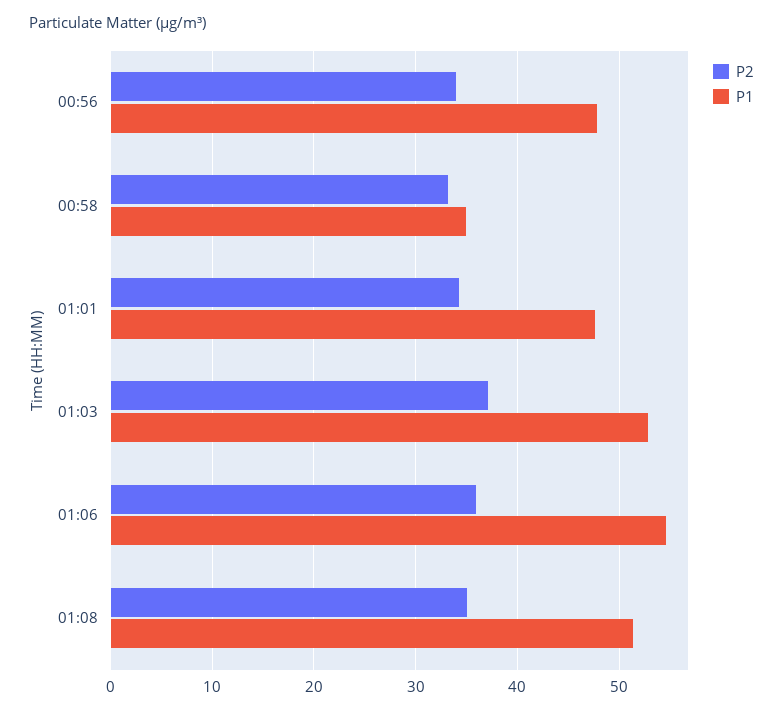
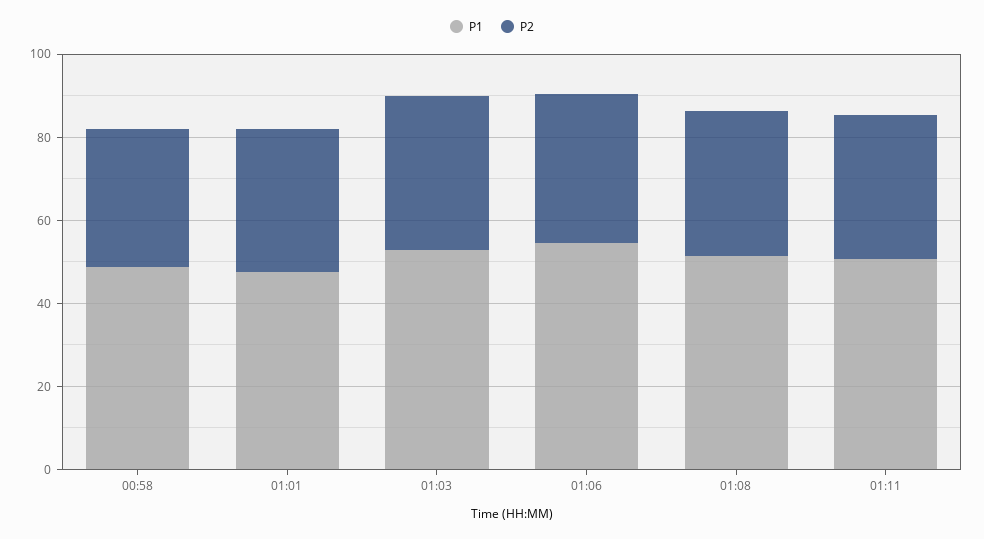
P2, 00:56: 34 -> none
P1, 00:56: 48 -> none
P1, 00:58: 35 -> 50
P1, 01:11: none -> 50
P2, 01:11: none -> 35

